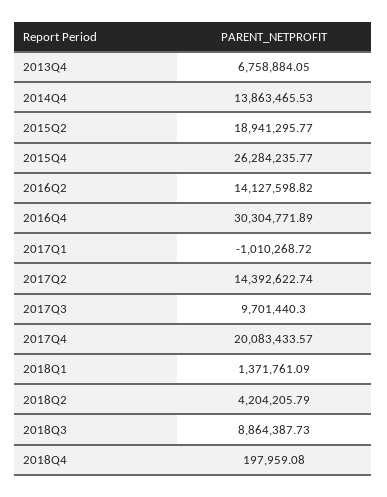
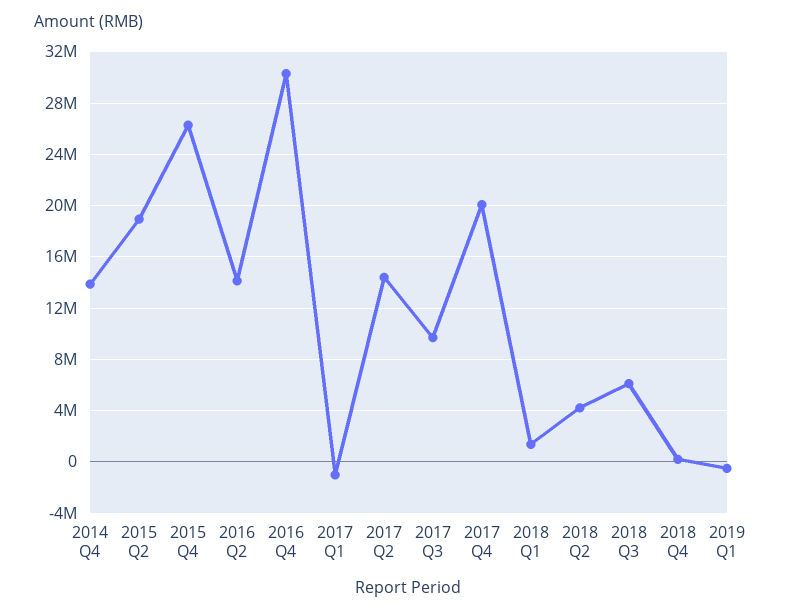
2013Q4: 6758884.05 -> none
2018Q3: 8864387.73 -> 6000000
2019 Q1: none -> -500000

